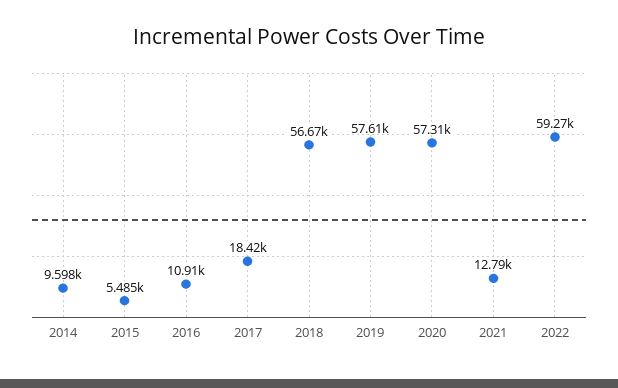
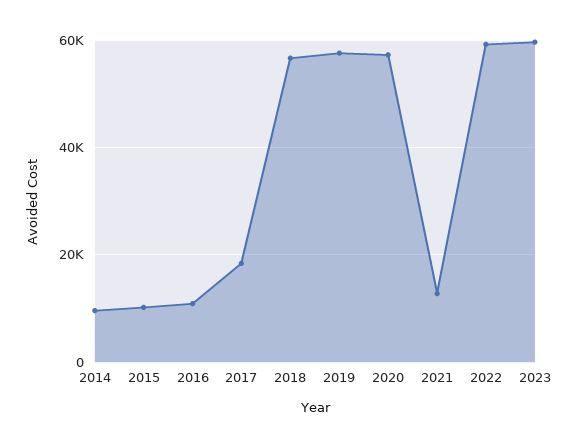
2015: 5485 -> 10000
2023: none -> 60000

